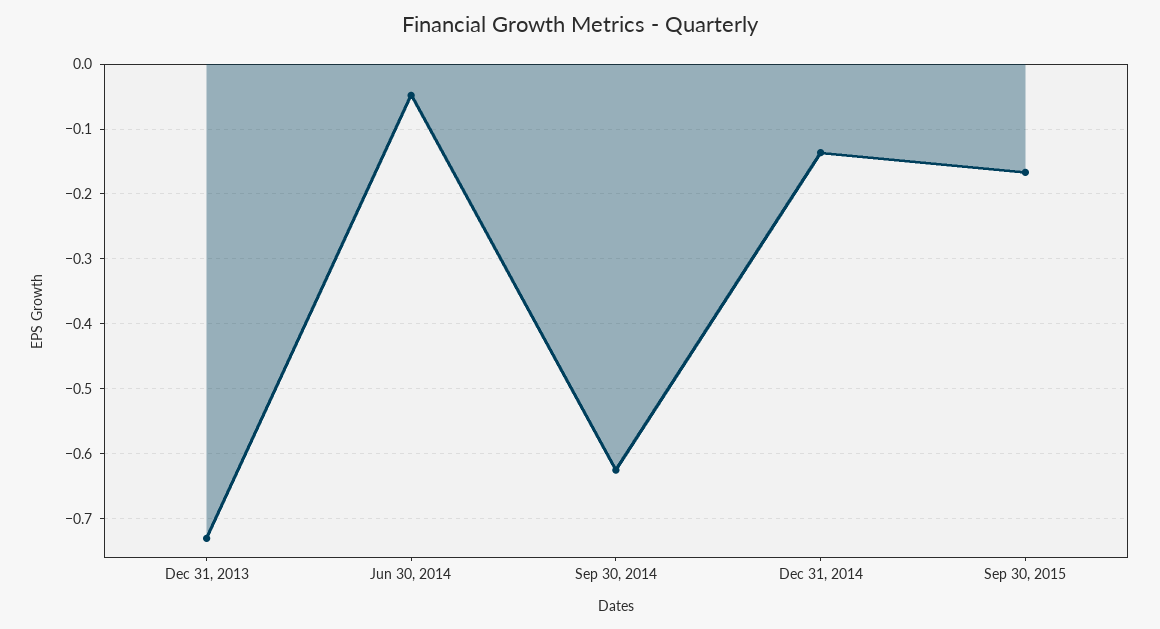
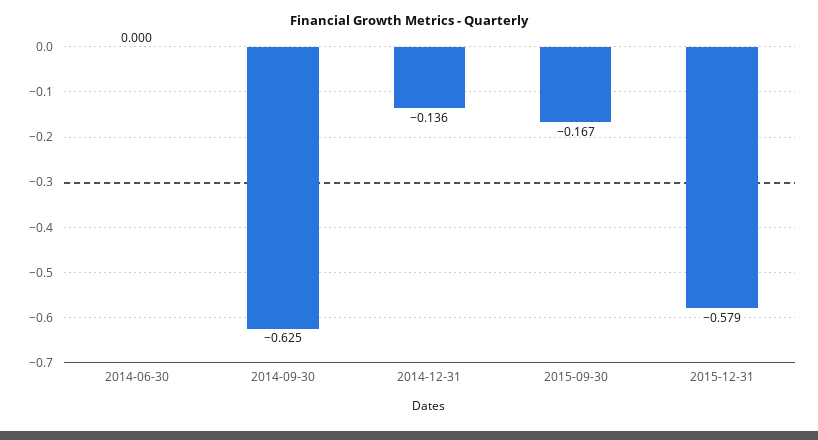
Dec 31, 2013: -0.73 -> none
Jun 30, 2014: -0.05 -> 0
2015-12-31: none -> -0.579

